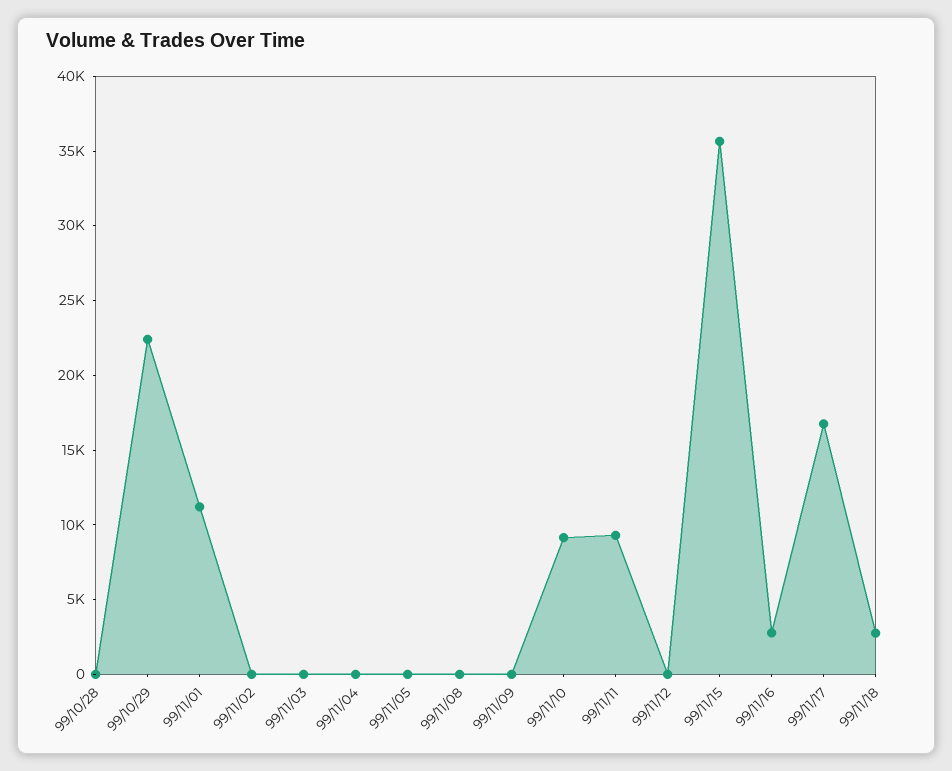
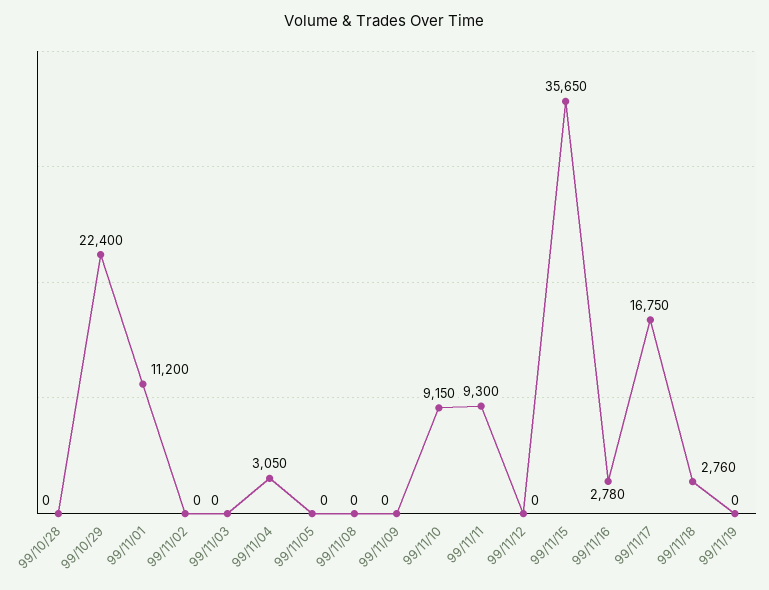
99/11/04: 0 -> 3050
99/11/19: none -> 0

